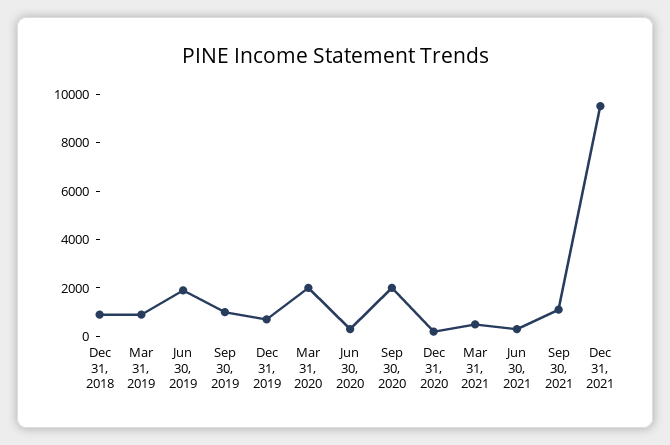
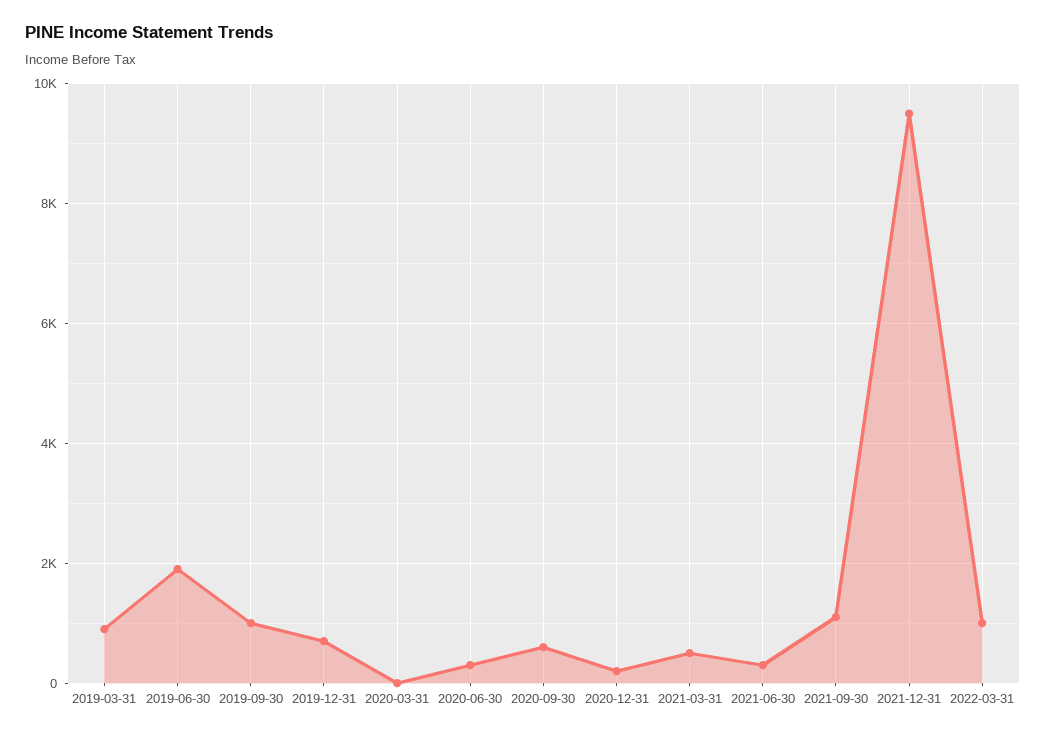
Dec 31, 2018: 1000 -> none
Mar 31, 2020: 2000 -> 0
Sep 30, 2020: 2000 -> 600
2022-03-31: none -> 1000

